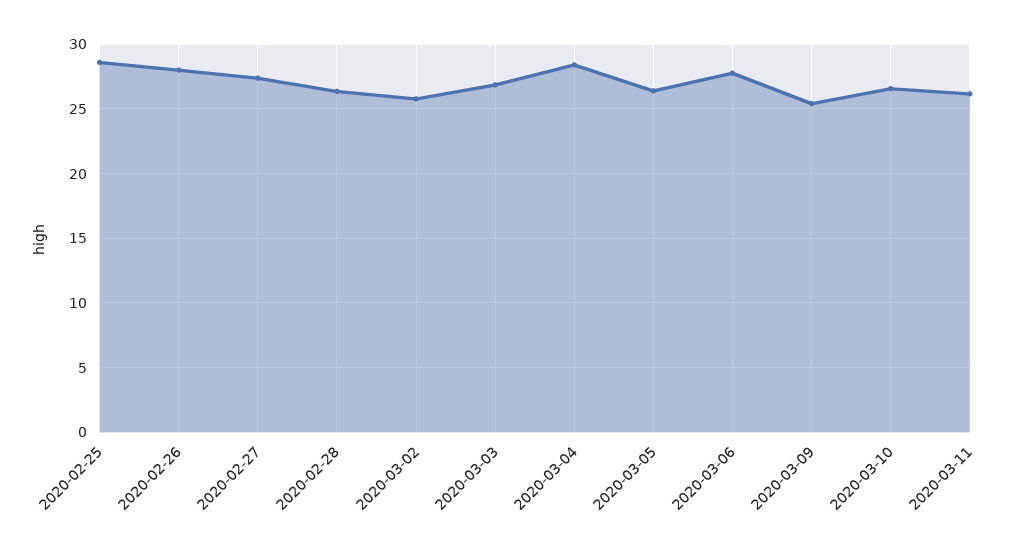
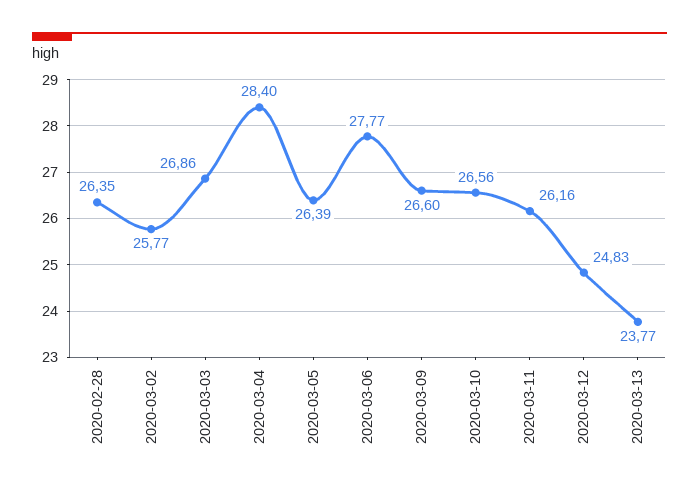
2020-02-25: 28.5 -> none
2020-02-26: 28 -> none
2020-02-27: 27.5 -> none
2020-03-09: 25.5 -> 26.6
2020-03-12: none -> 24.83
2020-03-13: none -> 23.77

